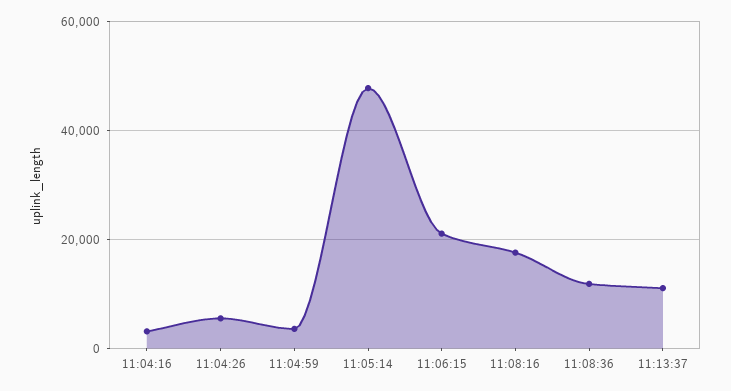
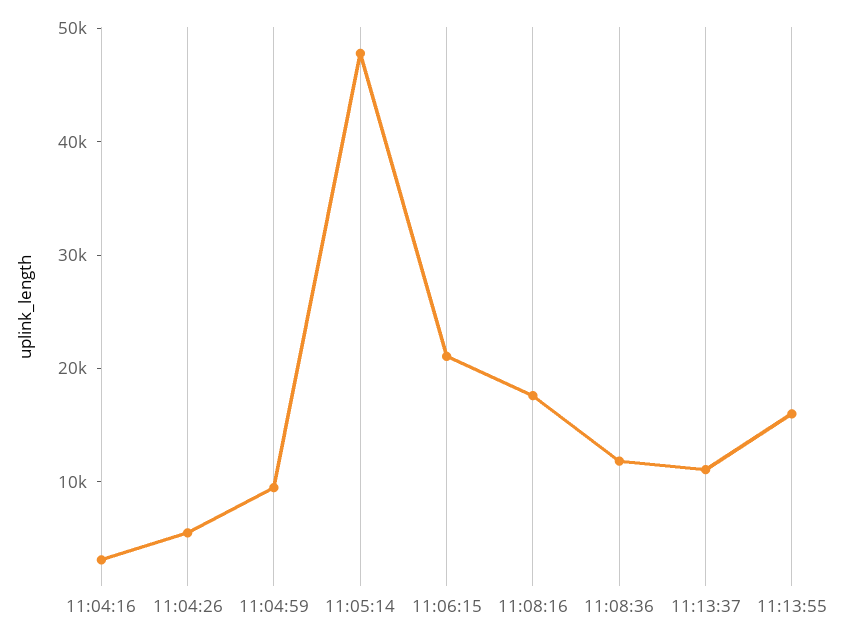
11:04:59: 4000 -> 10000
11:13:55: none -> 16000

